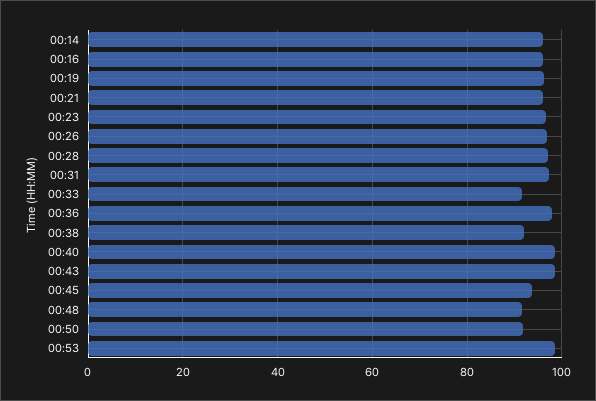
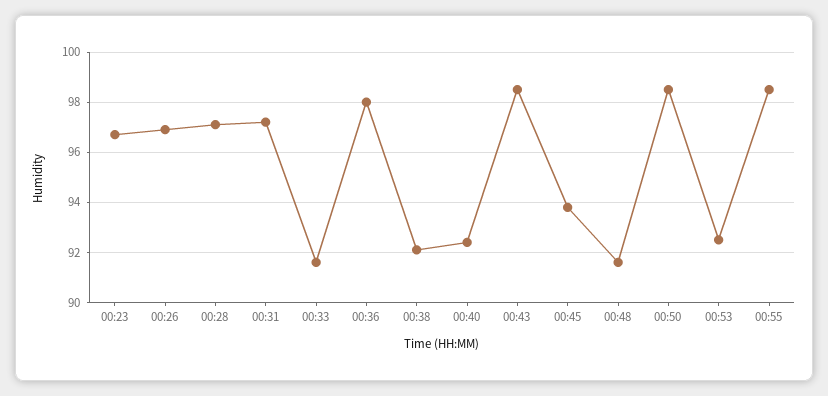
00:14: 96 -> none
00:16: 96 -> none
00:19: 96 -> none
00:21: 96 -> none
00:40: 98 -> 92.5
00:50: 92 -> 98.5
00:53: 98 -> 92.5
00:55: none -> 98.5

